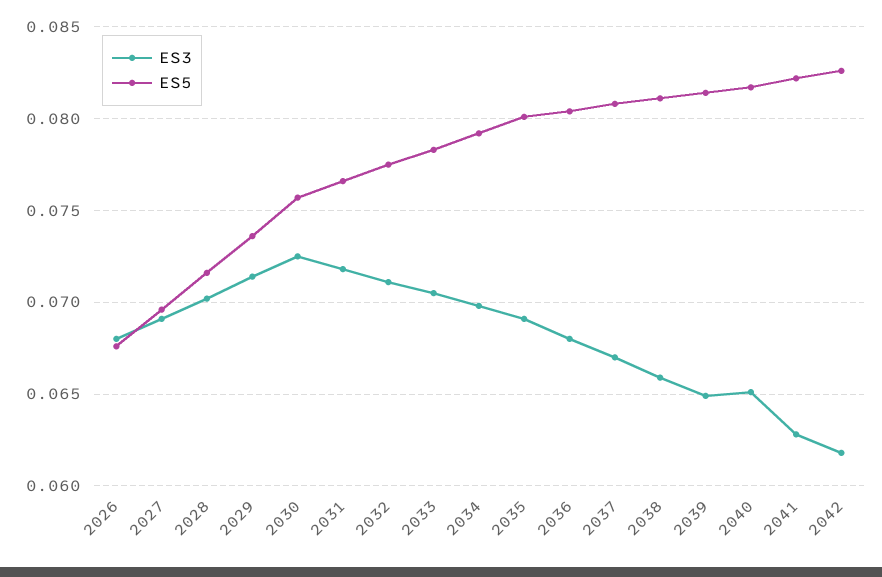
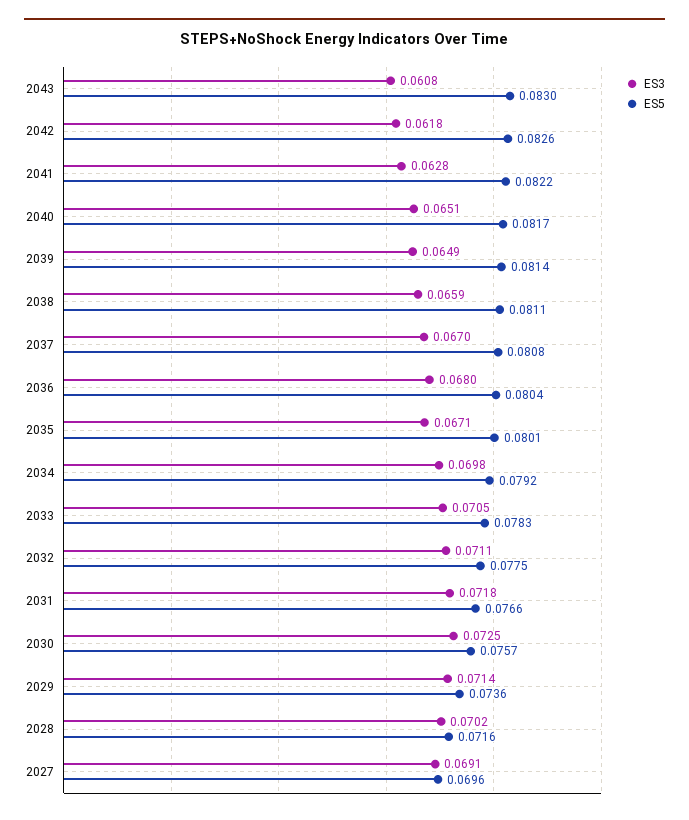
ES3, 2026: 0.068 -> none
ES5, 2026: 0.0675 -> none
ES3, 2035: 0.069 -> 0.0671
ES3, 2043: none -> 0.0608
ES5, 2043: none -> 0.083

